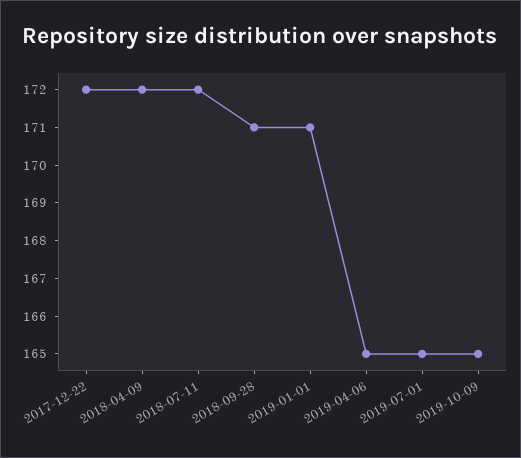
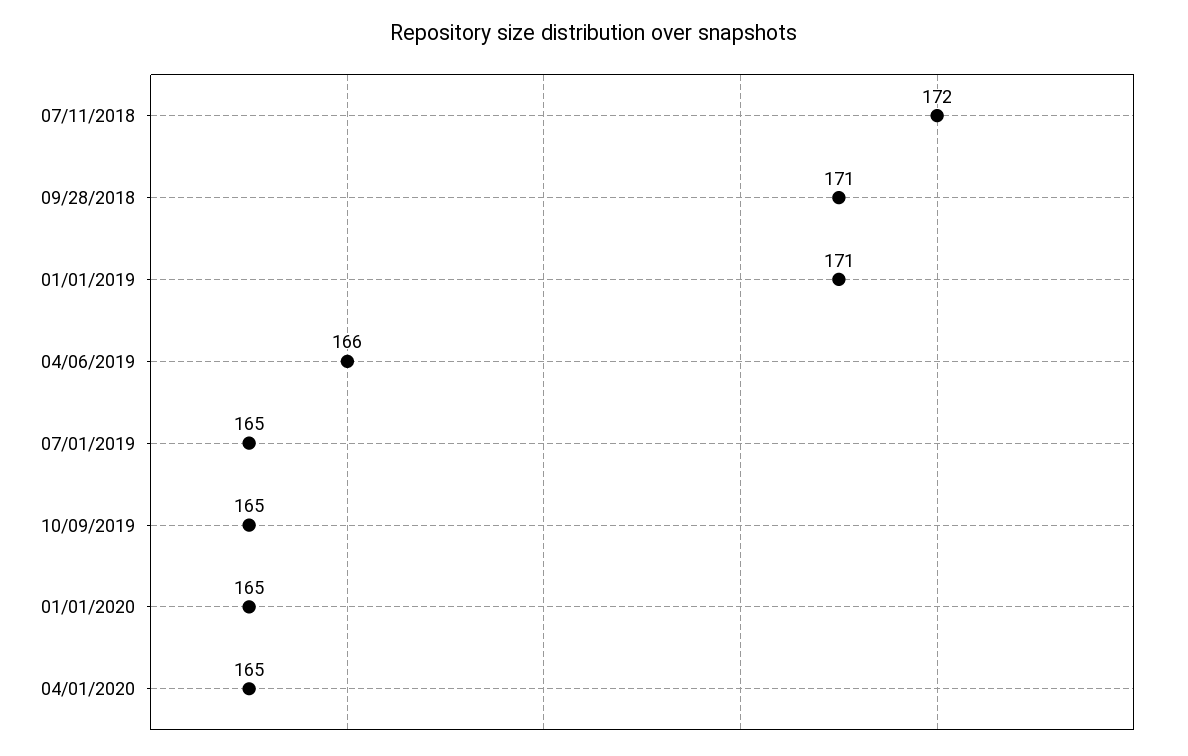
2017-12-22: 172 -> none
2018-04-09: 172 -> none
2019-04-06: 165 -> 166
01/01/2020: none -> 165
04/01/2020: none -> 165

